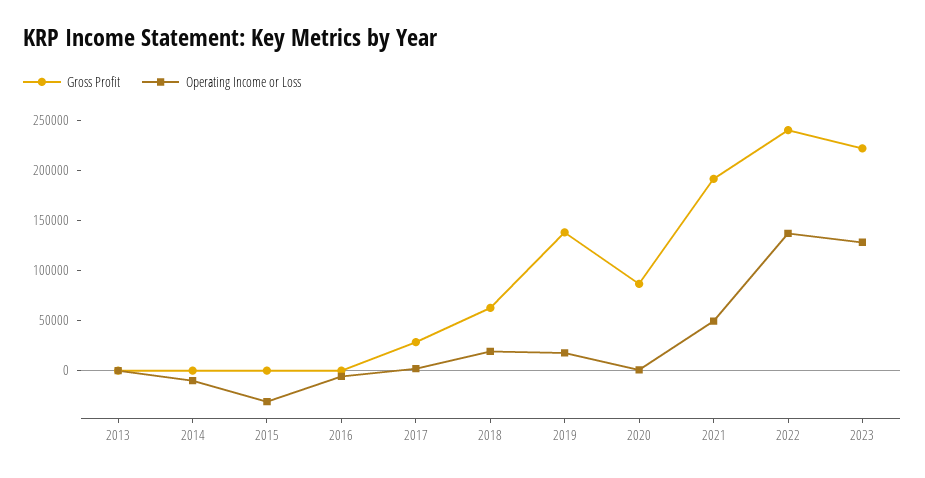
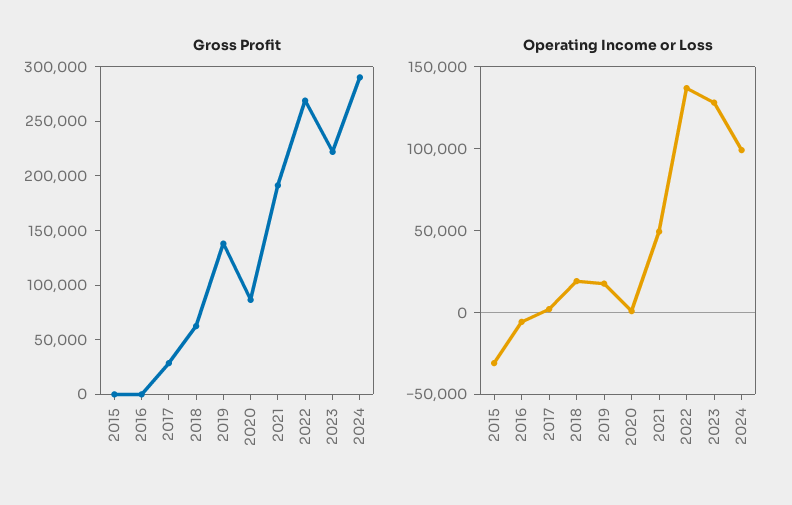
Gross Profit, 2013: 0 -> none
Operating Income or Loss, 2013: 0 -> none
Gross Profit, 2014: 0 -> none
Operating Income or Loss, 2014: -10000 -> none
Gross Profit, 2022: 240000 -> 270000
Gross Profit, 2024: none -> 290000
Operating Income or Loss, 2024: none -> 100000

